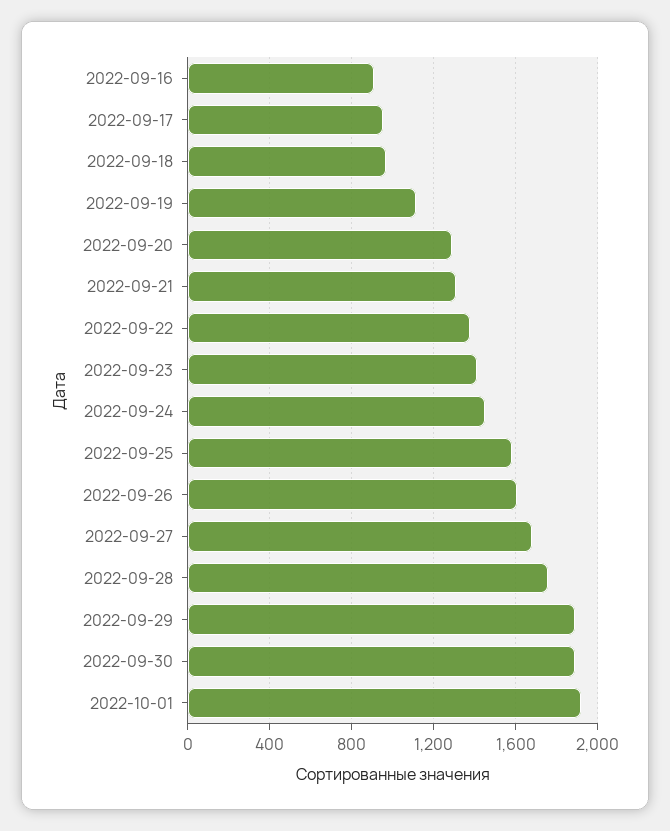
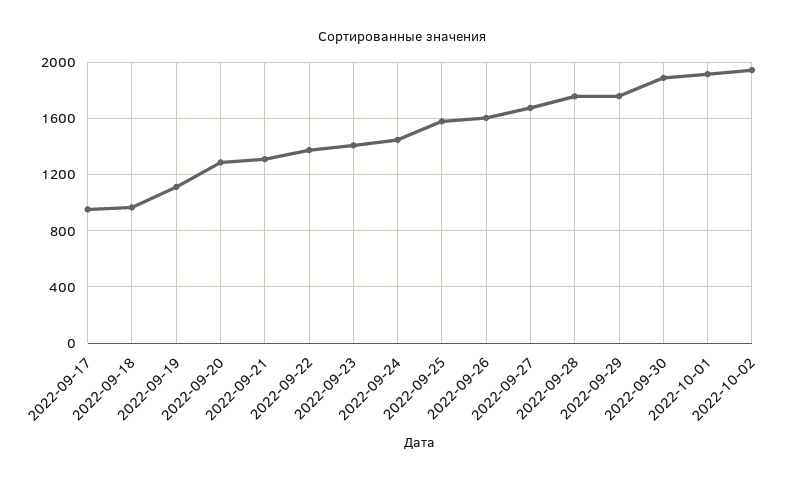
2022-09-16: 900 -> none
2022-09-29: 1900 -> 1750
2022-10-02: none -> 1950

